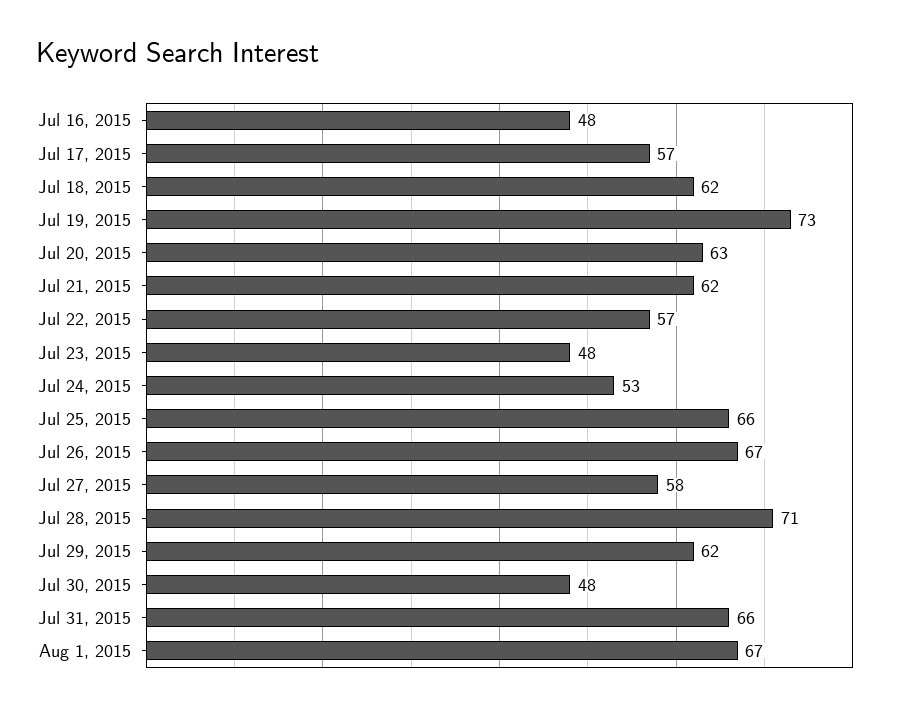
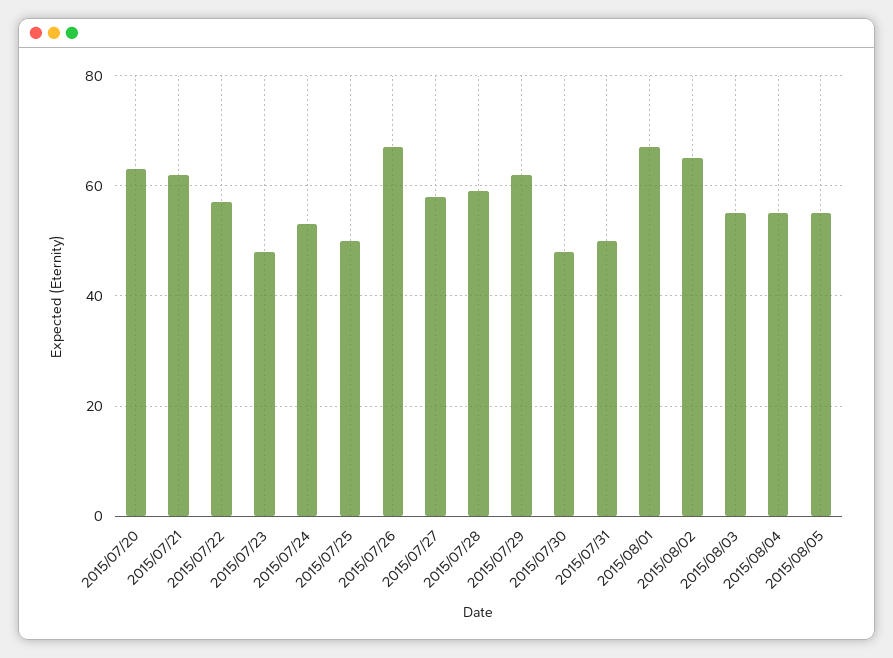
Jul 16, 2015: 48 -> none
Jul 17, 2015: 57 -> none
Jul 18, 2015: 62 -> none
Jul 19, 2015: 73 -> none
Jul 25, 2015: 66 -> 50
Jul 28, 2015: 71 -> 60
Jul 31, 2015: 66 -> 50
2015/08/02: none -> 65
2015/08/03: none -> 55
2015/08/04: none -> 55
2015/08/05: none -> 55

